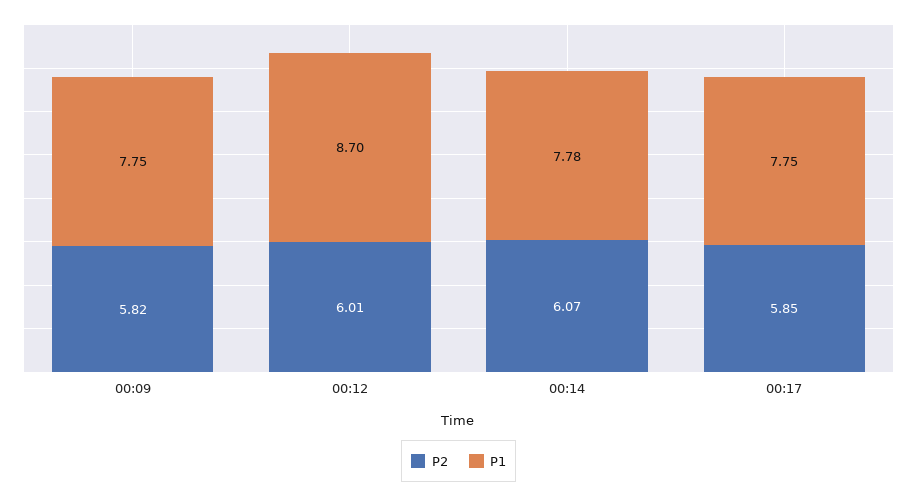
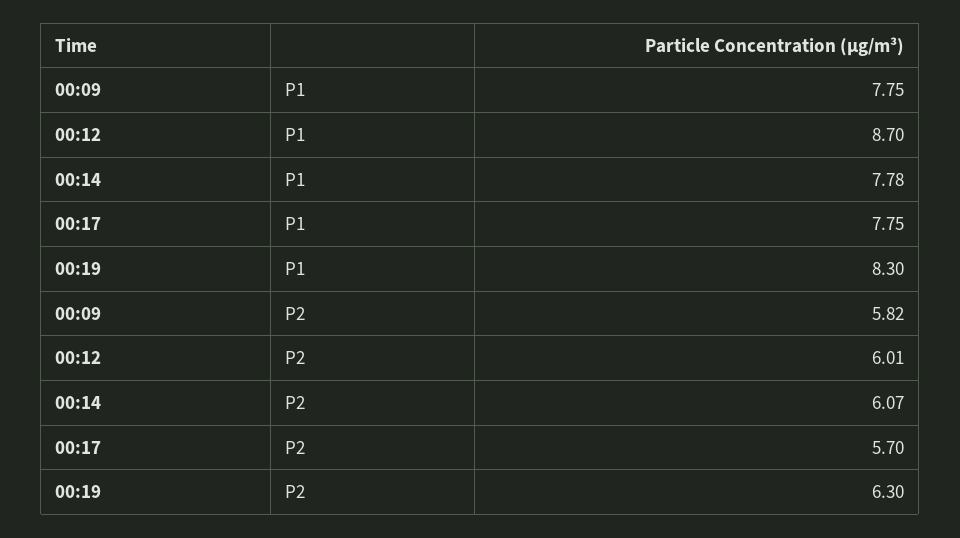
P2, 00:17: 5.85 -> 5.7
P1, 00:19: none -> 8.3
P2, 00:19: none -> 6.3

